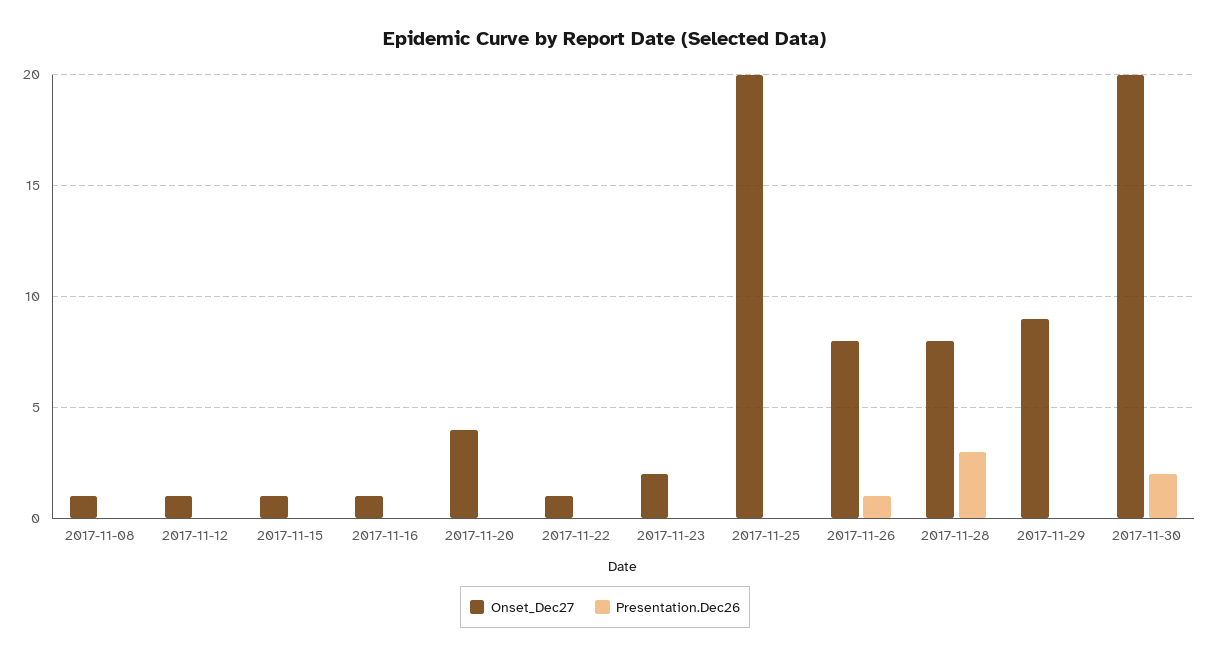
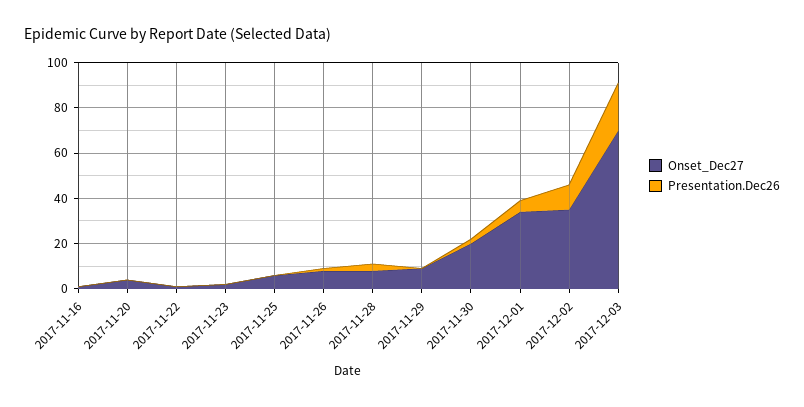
Onset_Dec27, 2017-11-08: 1 -> none
Presentation.Dec26, 2017-11-08: 0 -> none
Onset_Dec27, 2017-11-12: 1 -> none
Presentation.Dec26, 2017-11-12: 0 -> none
Onset_Dec27, 2017-11-15: 1 -> none
Presentation.Dec26, 2017-11-15: 0 -> none
Onset_Dec27, 2017-11-25: 20 -> 5
Onset_Dec27, 2017-12-01: none -> 35
Presentation.Dec26, 2017-12-01: none -> 5
Onset_Dec27, 2017-12-02: none -> 35
Presentation.Dec26, 2017-12-02: none -> 10
Onset_Dec27, 2017-12-03: none -> 70
Presentation.Dec26, 2017-12-03: none -> 20

